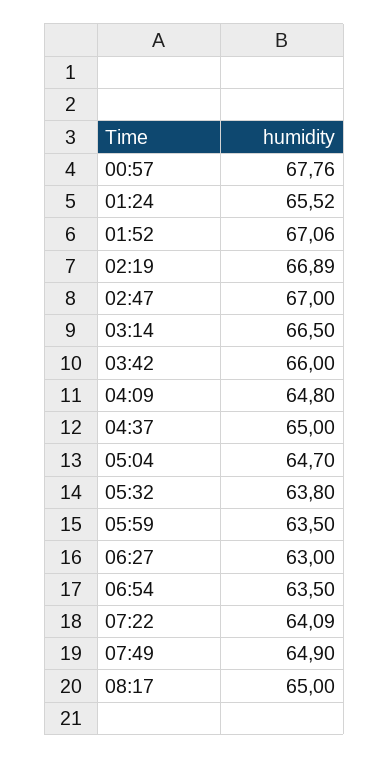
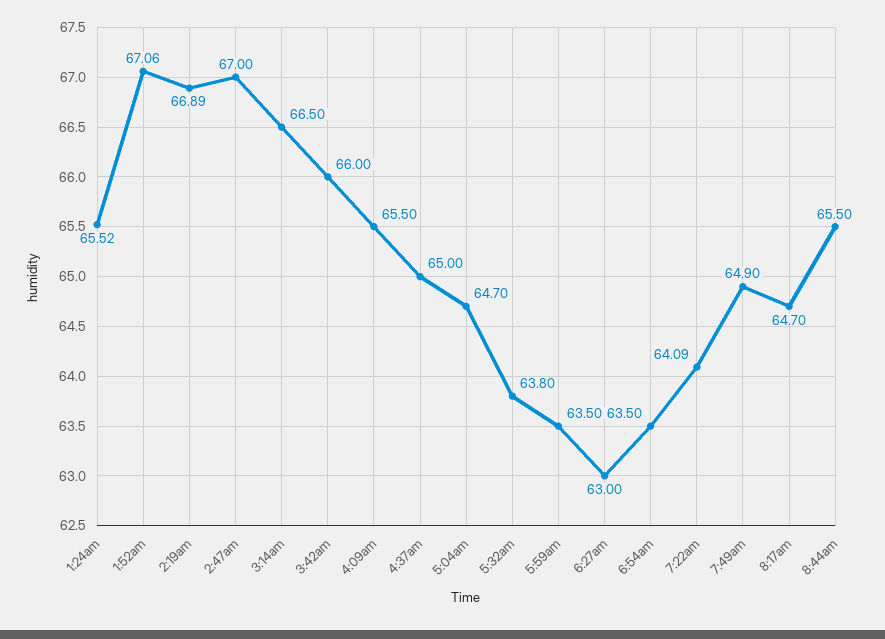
00:57: 67.76 -> none
04:09: 64.8 -> 65.5
08:17: 65 -> 64.7
8:44am: none -> 65.5

